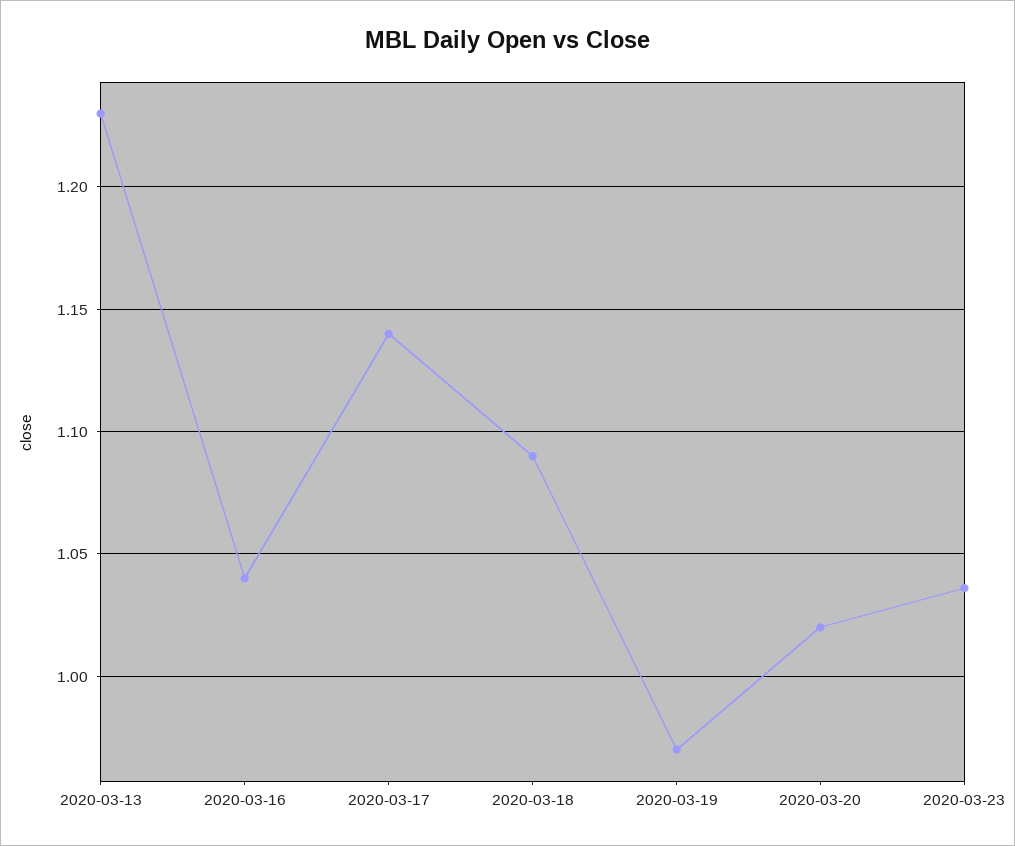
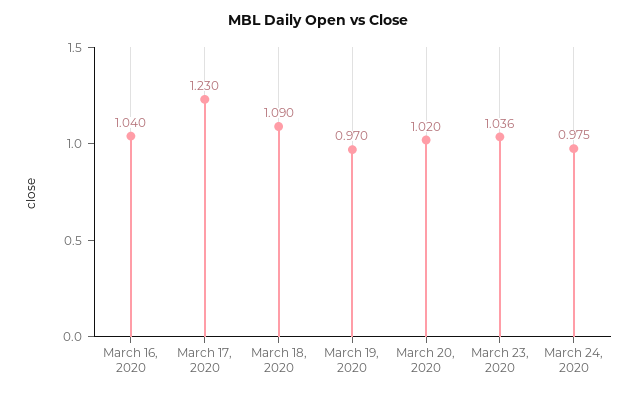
2020-03-13: 1.23 -> none
2020-03-17: 1.14 -> 1.23
March 24, 2020: none -> 0.975

